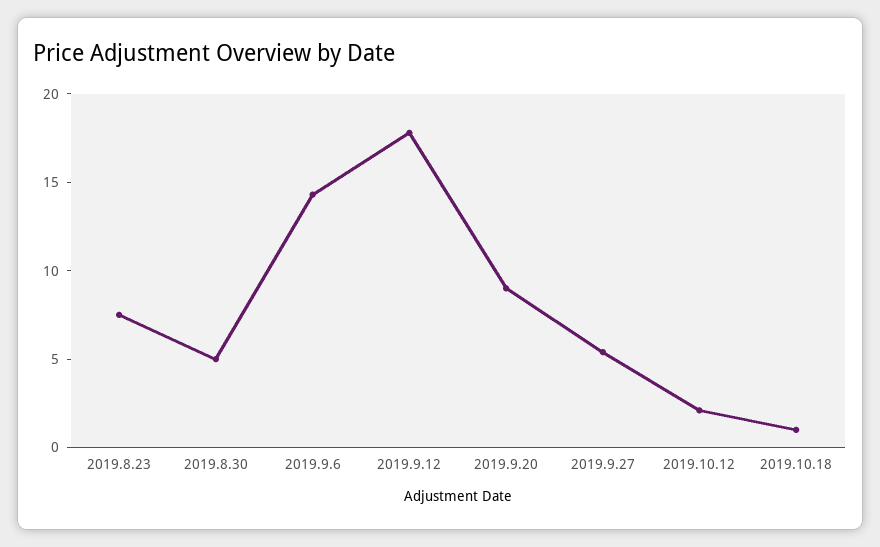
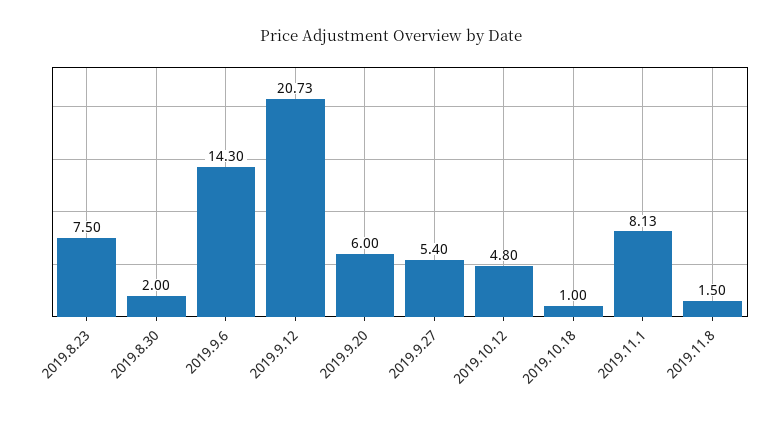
2019.8.30: 5 -> 2
2019.9.12: 18 -> 20.73
2019.9.20: 9 -> 6
2019.10.12: 2 -> 4.8
2019.11.1: none -> 8.13
2019.11.8: none -> 1.5

